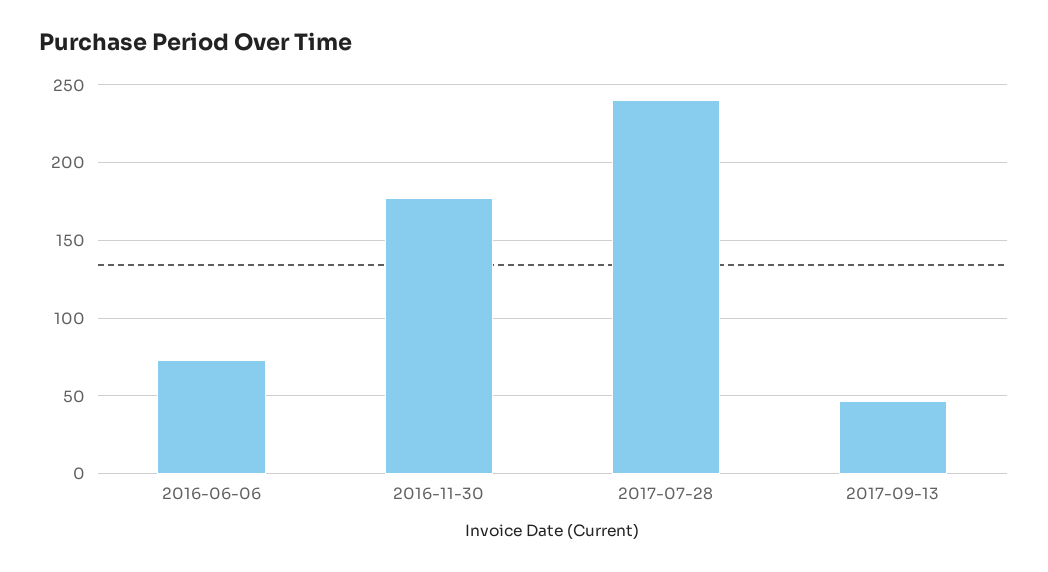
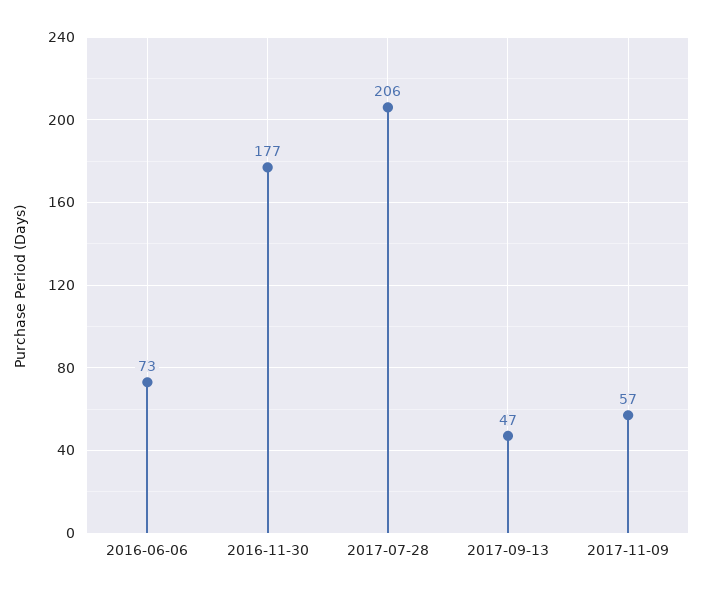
2017-07-28: 240 -> 206
2017-11-09: none -> 57

